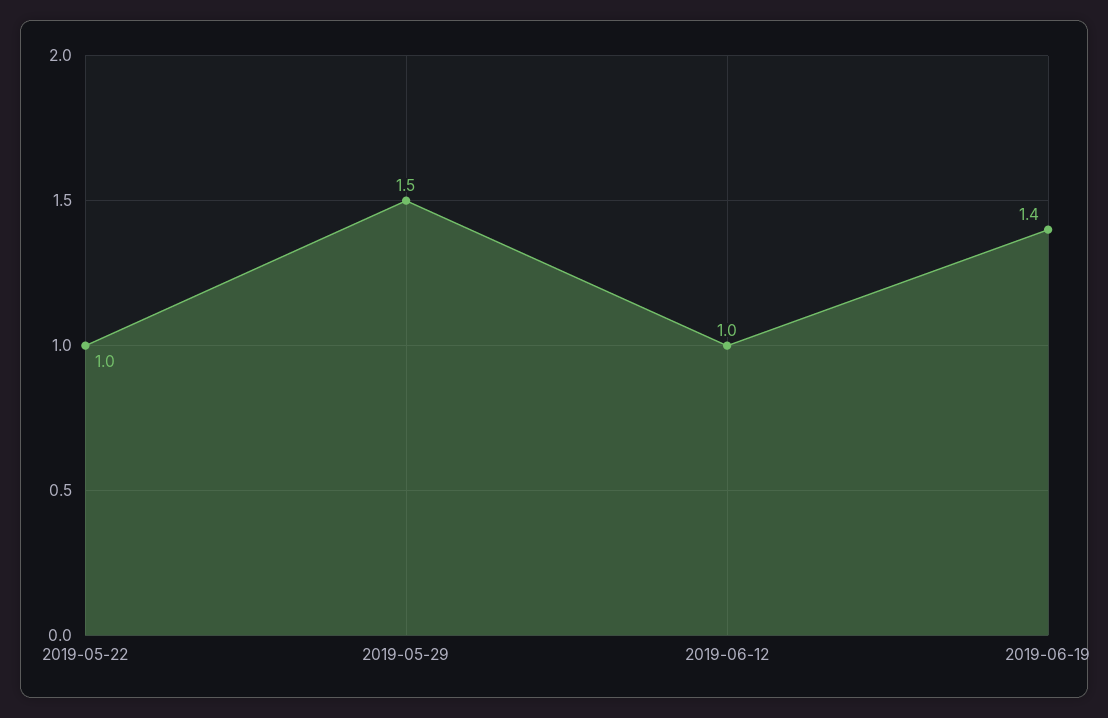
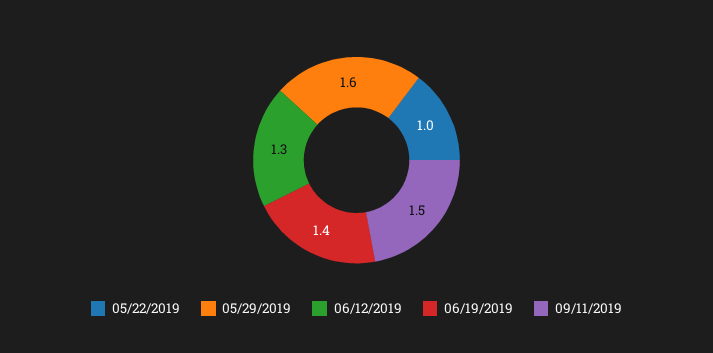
2019-05-29: 1.5 -> 1.6
2019-06-12: 1 -> 1.3
09/11/2019: none -> 1.5

